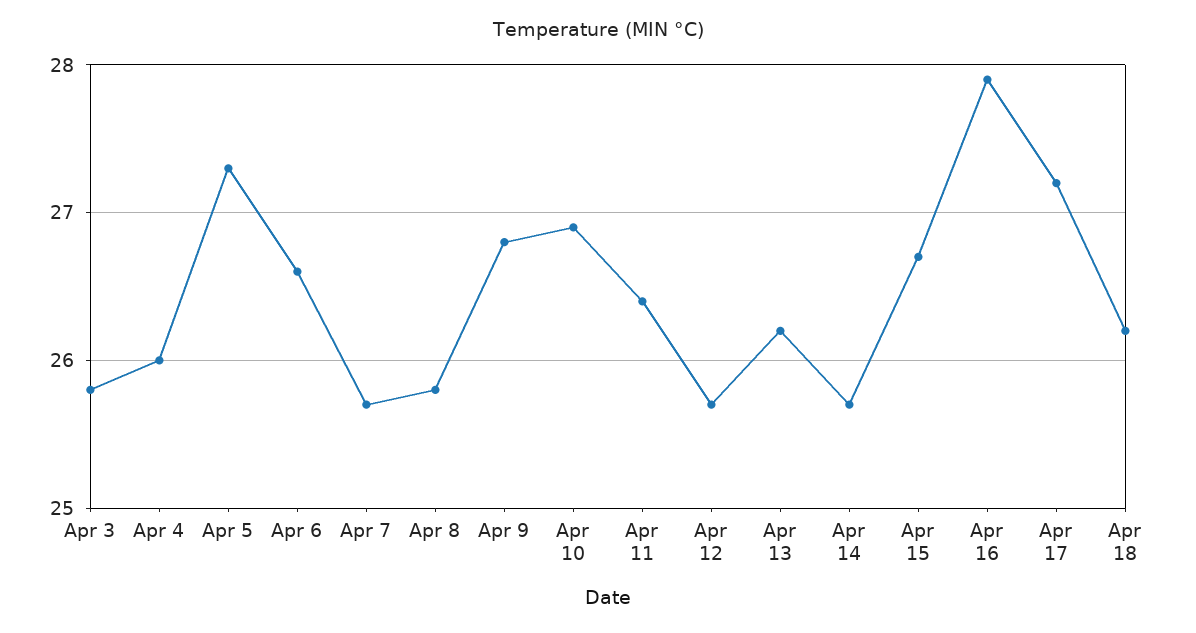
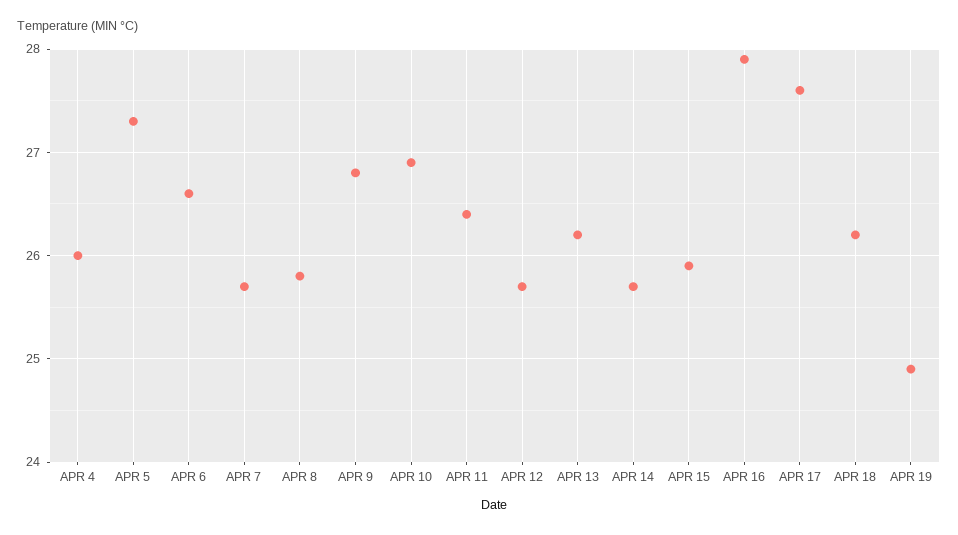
Apr 3: 25.8 -> none
Apr 15: 26.7 -> 25.9
Apr 17: 27.2 -> 27.6
APR 19: none -> 24.9

